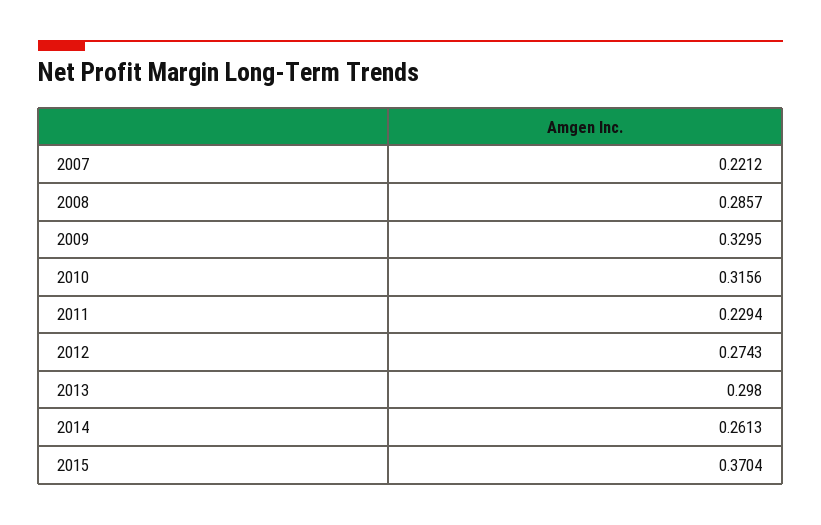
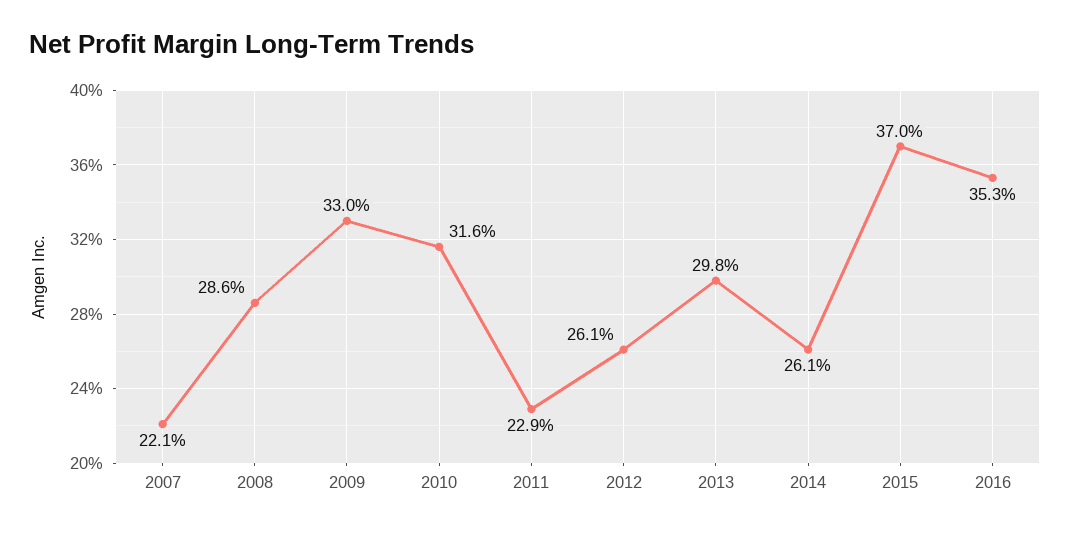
2012: 0.2743 -> 0.261
2016: none -> 0.353

